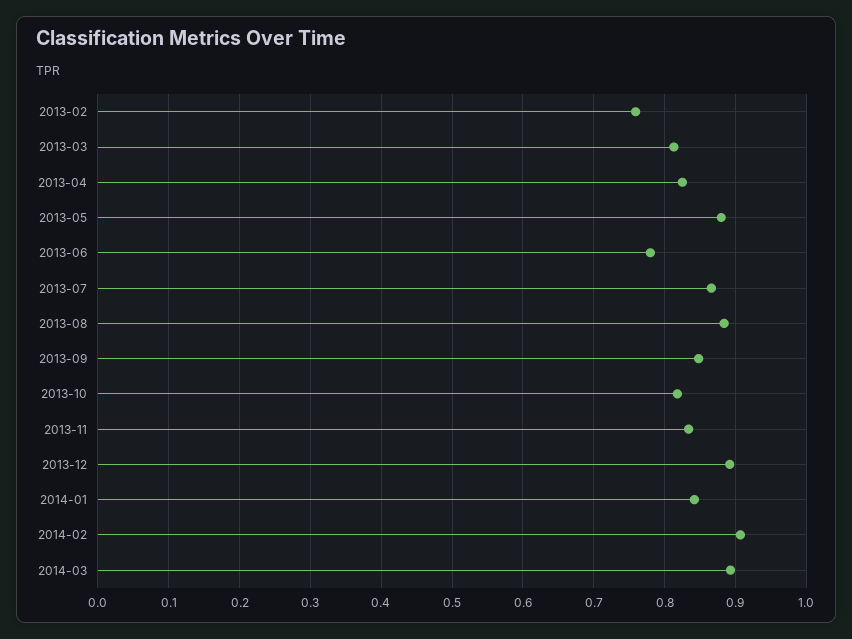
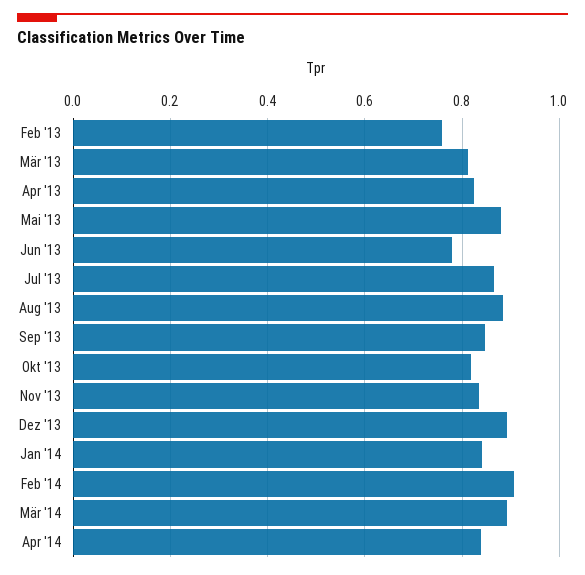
Apr '14: none -> 0.84

